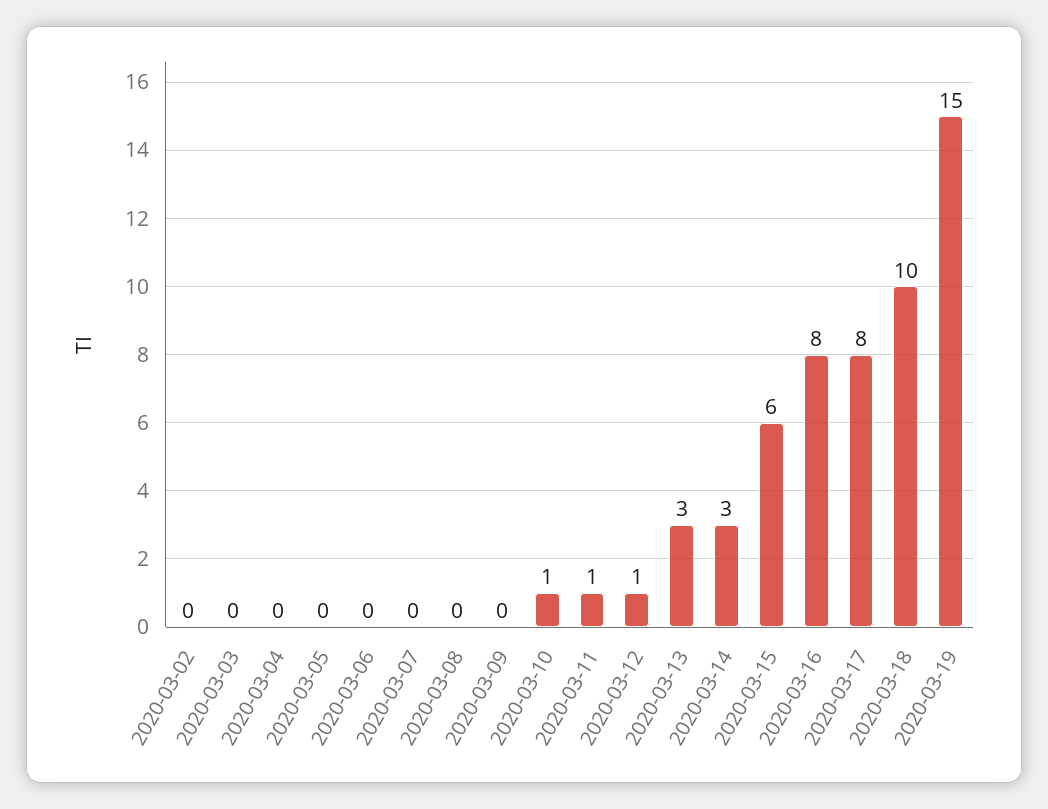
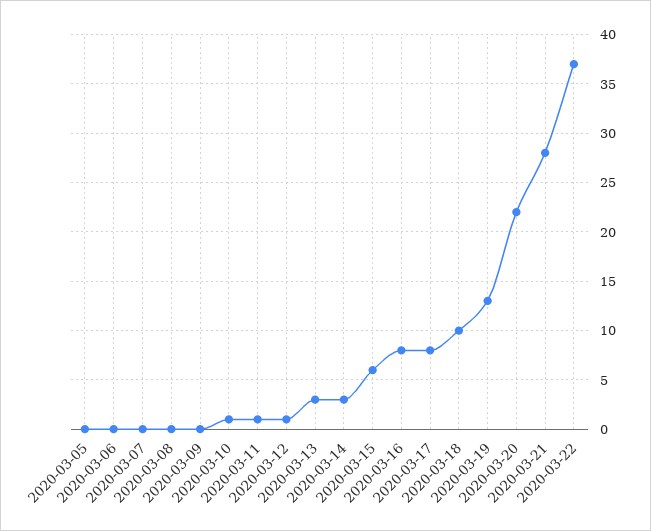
2020-03-02: 0 -> none
2020-03-03: 0 -> none
2020-03-04: 0 -> none
2020-03-19: 15 -> 13
2020-03-20: none -> 22
2020-03-21: none -> 28
2020-03-22: none -> 37

